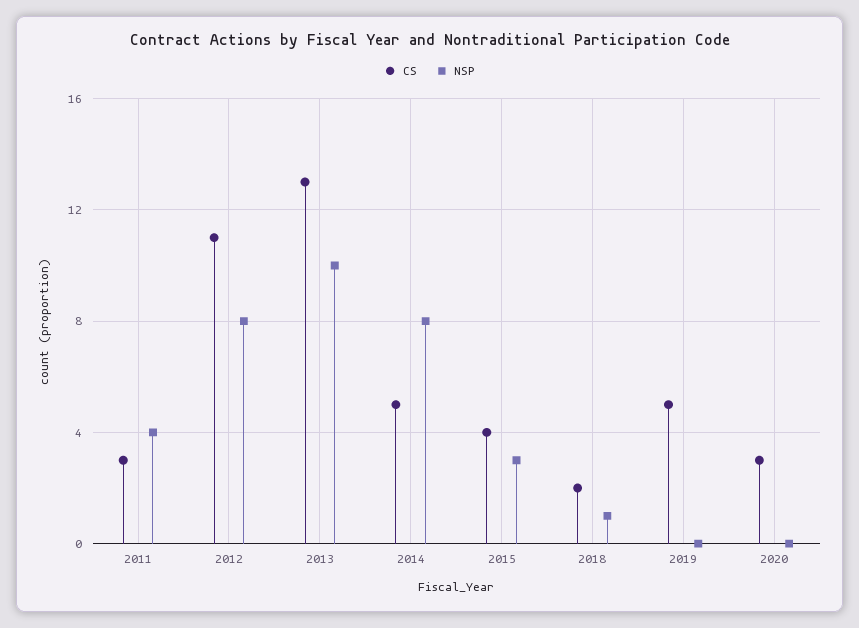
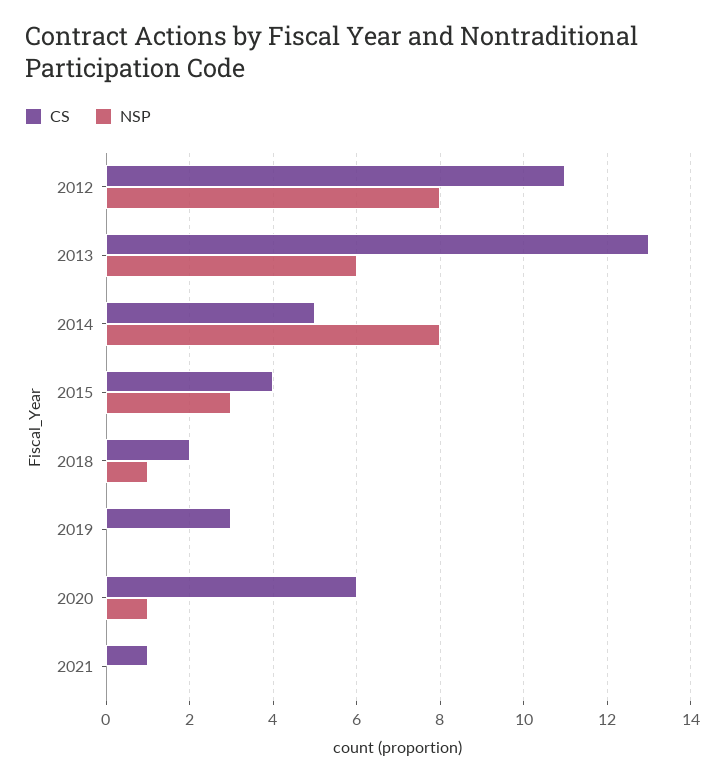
CS, 2011: 3 -> none
NSP, 2011: 4 -> none
NSP, 2013: 10 -> 6
CS, 2019: 5 -> 3
CS, 2020: 3 -> 6
NSP, 2020: 0 -> 1
CS, 2021: none -> 1
NSP, 2021: none -> 0

